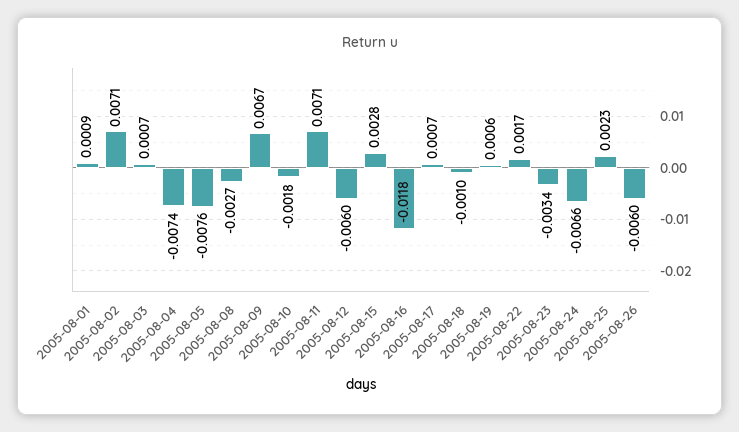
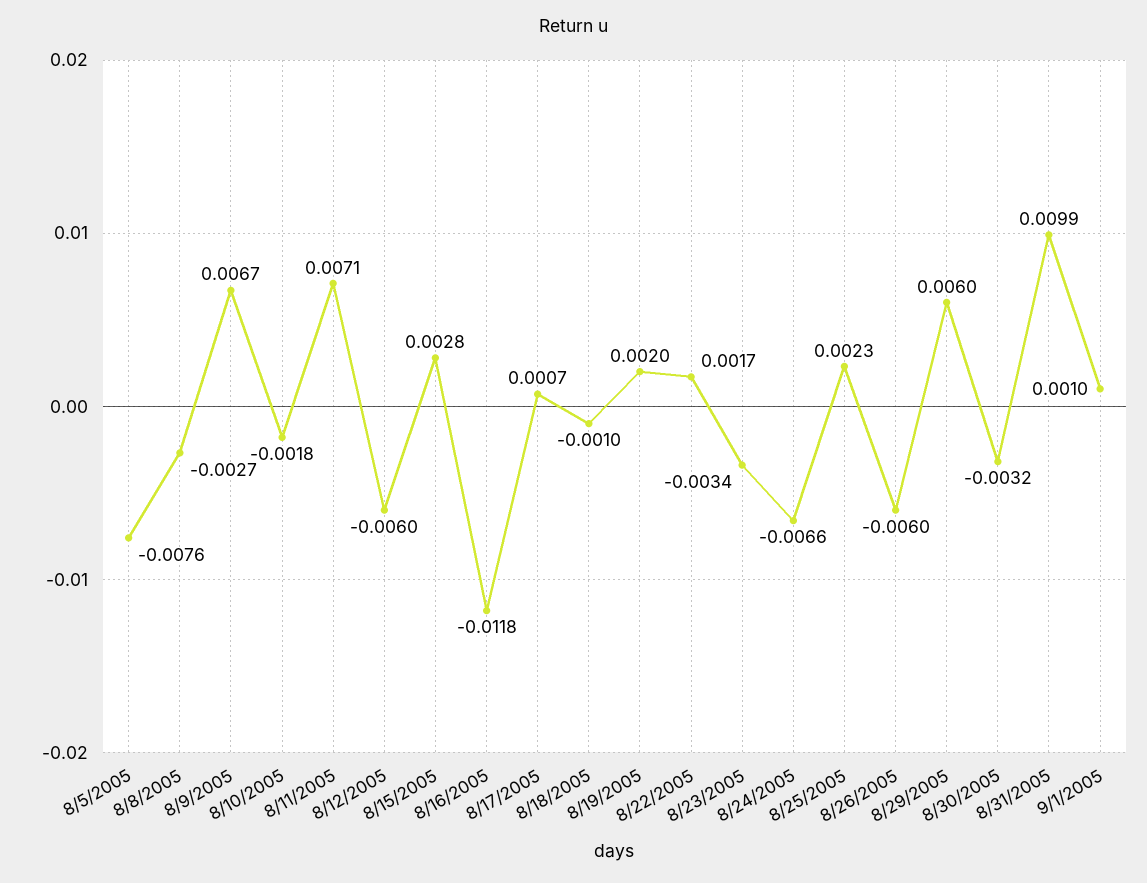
2005-08-01: 0.0009 -> none
2005-08-02: 0.0071 -> none
2005-08-03: 0.0007 -> none
2005-08-04: -0.0074 -> none
2005-08-19: 0.0006 -> 0.002
8/29/2005: none -> 0.006
8/30/2005: none -> -0.0032
8/31/2005: none -> 0.0099
9/1/2005: none -> 0.001

